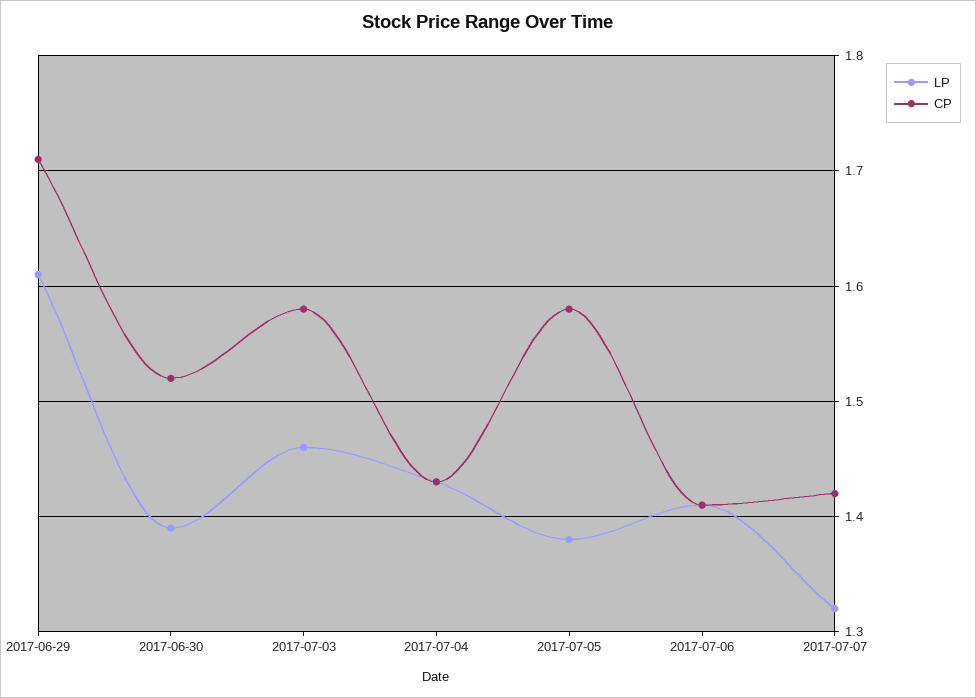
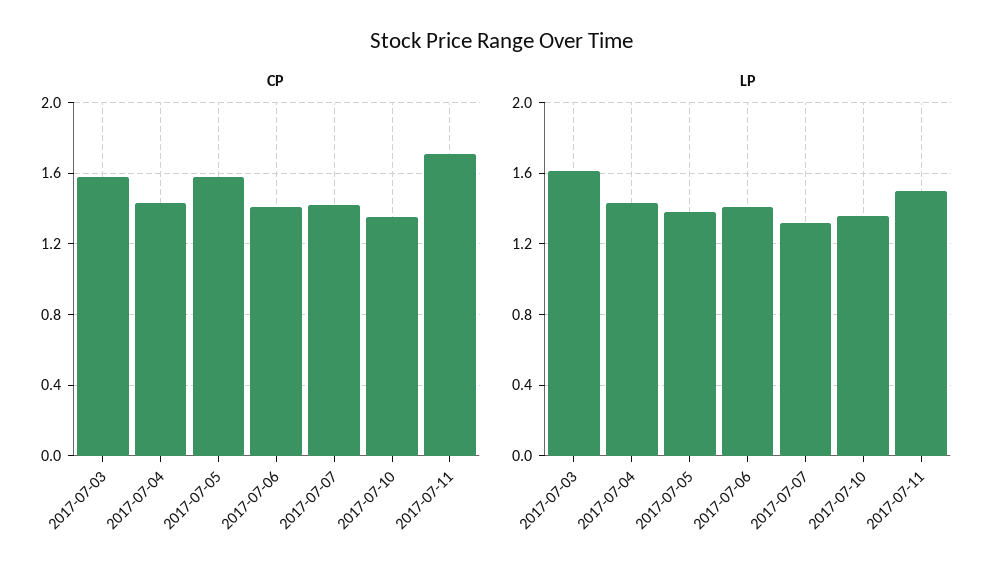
LP, 2017-06-29: 1.61 -> none
CP, 2017-06-29: 1.71 -> none
LP, 2017-06-30: 1.39 -> none
CP, 2017-06-30: 1.52 -> none
LP, 2017-07-03: 1.46 -> 1.6
CP, 2017-07-10: none -> 1.35
CP, 2017-07-11: none -> 1.7
LP, 2017-07-10: none -> 1.35
LP, 2017-07-11: none -> 1.5

